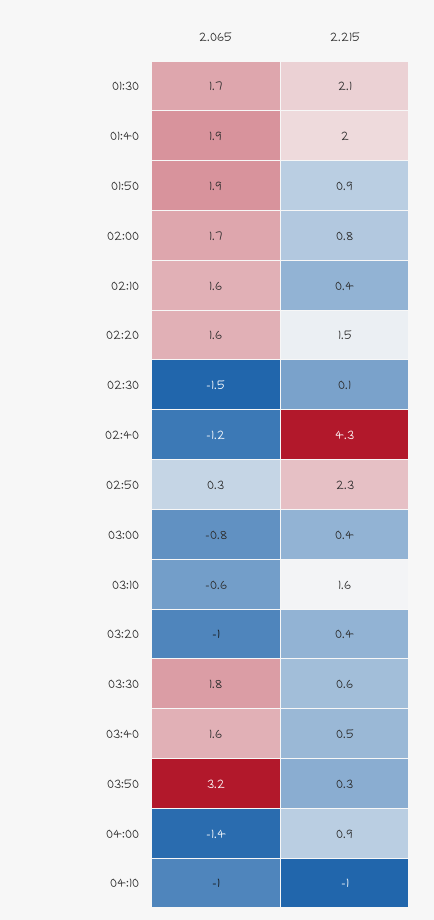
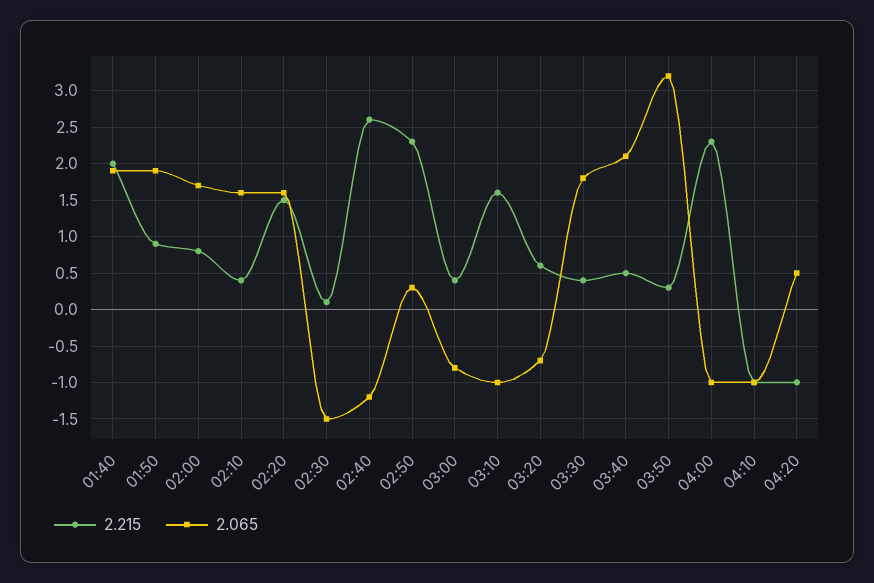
2.065, 01:30: 1.7 -> none
2.215, 01:30: 2.1 -> none
2.215, 02:40: 4.3 -> 2.6
2.065, 03:10: -0.6 -> -1
2.065, 03:20: -1 -> -0.7
2.215, 03:20: 0.4 -> 0.6
2.215, 03:30: 0.6 -> 0.4
2.065, 03:40: 1.6 -> 2.1
2.065, 04:00: -1.4 -> -1
2.215, 04:00: 0.9 -> 2.3
2.215, 04:20: none -> -1
2.065, 04:20: none -> 0.5

